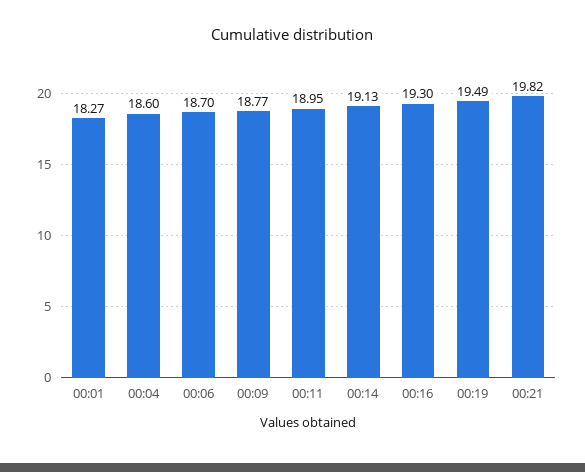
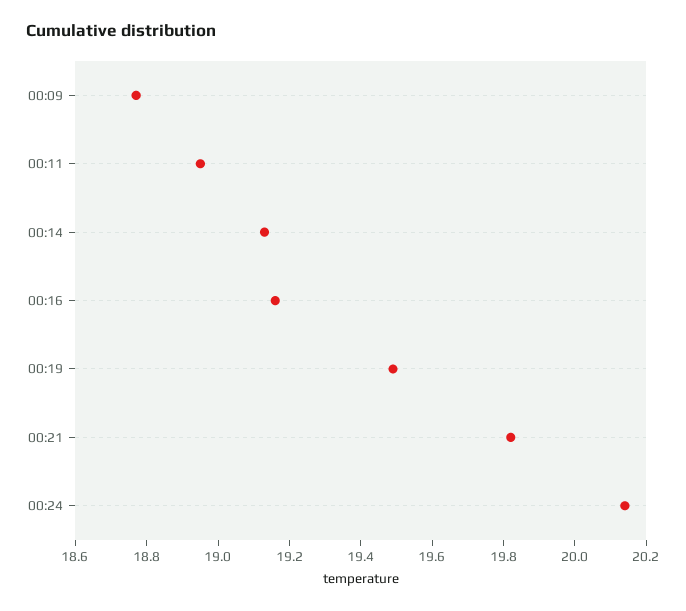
00:01: 18.27 -> none
00:04: 18.6 -> none
00:06: 18.7 -> none
00:16: 19.3 -> 19.15
00:24: none -> 20.15

